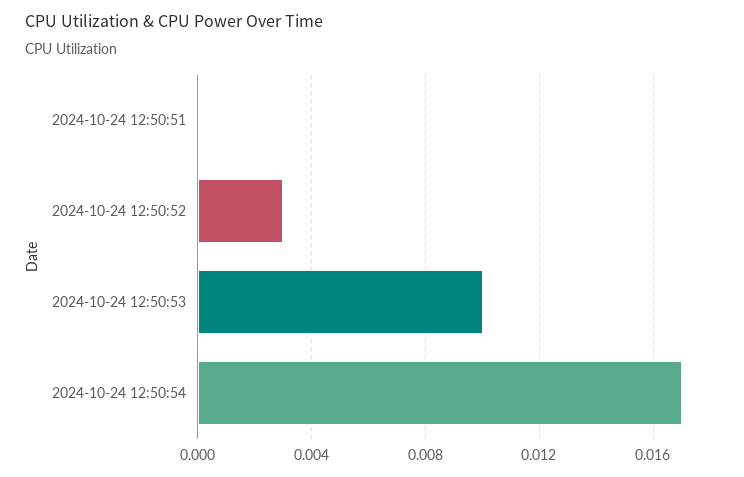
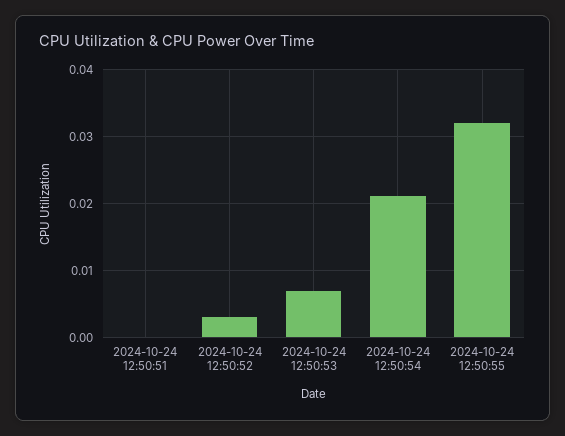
2024-10-24 12:50:53: 0.01 -> 0.007
2024-10-24 12:50:54: 0.017 -> 0.021
2024-10-24 12:50:55: none -> 0.032

